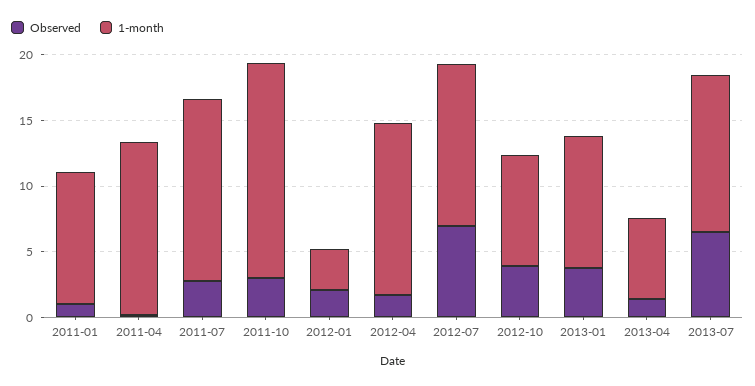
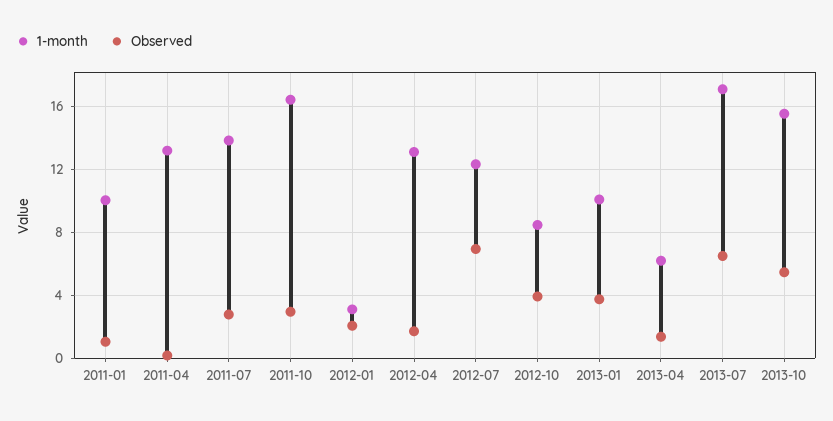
1-month, 2013-07: 12 -> 17
1-month, 2013-10: none -> 15.5
Observed, 2013-10: none -> 5.5

